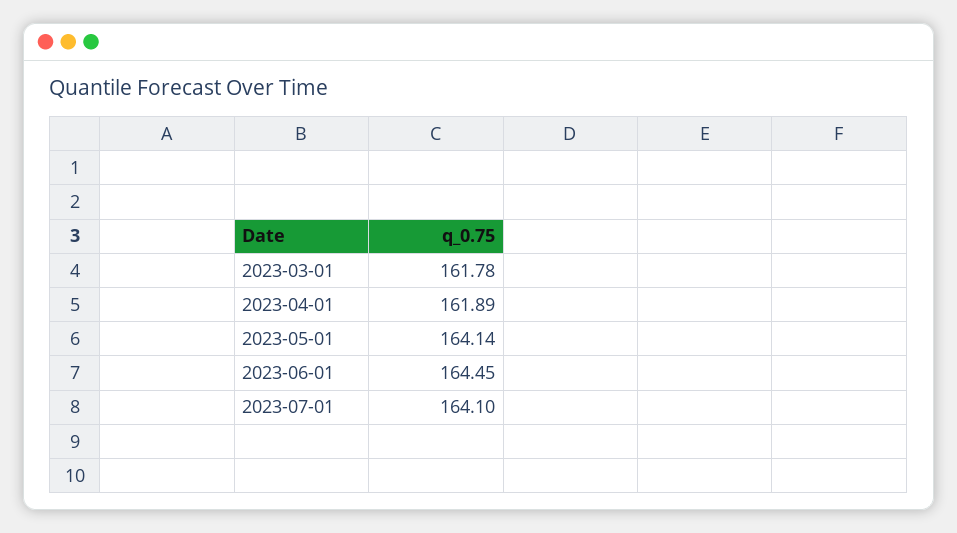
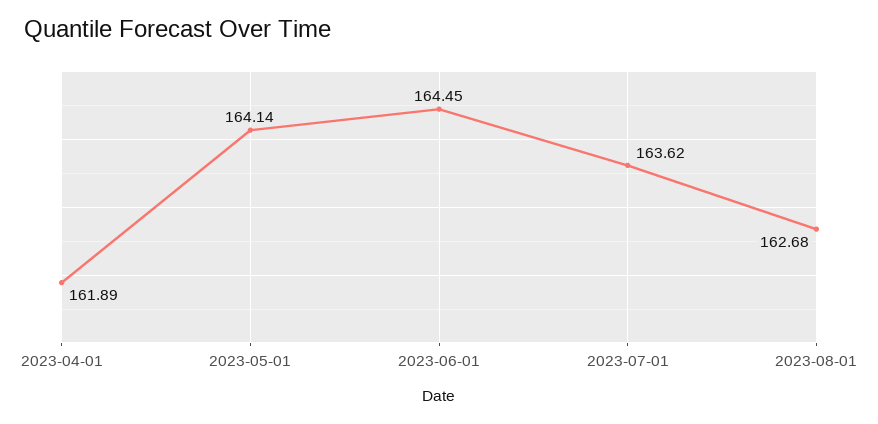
2023-03-01: 161.78 -> none
2023-07-01: 164.1 -> 163.62
2023-08-01: none -> 162.68

